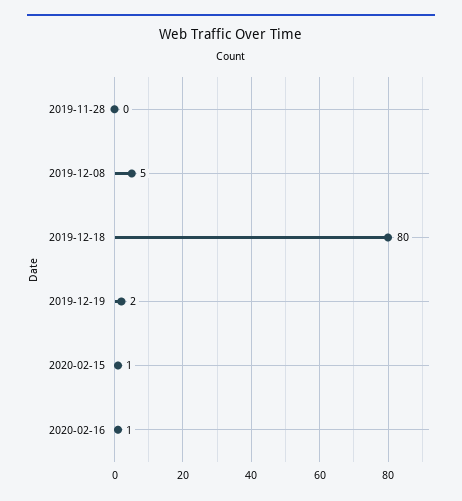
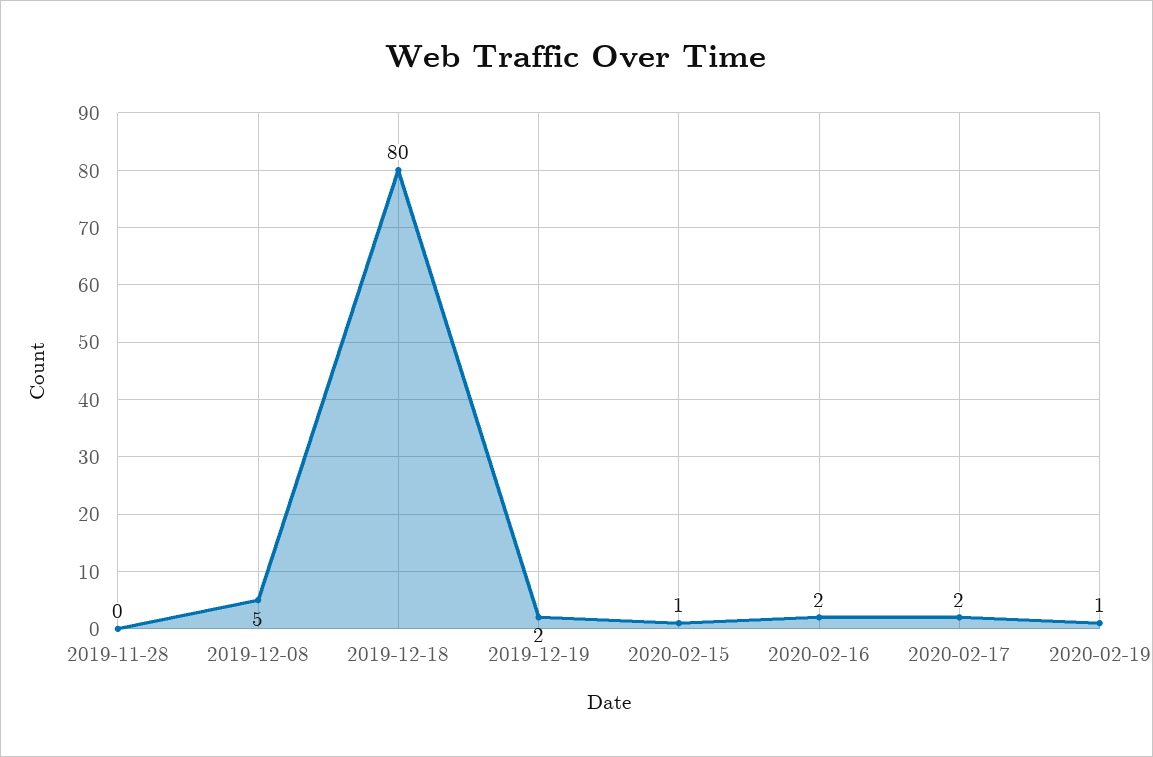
2020-02-16: 1 -> 2
2020-02-17: none -> 2
2020-02-19: none -> 1

